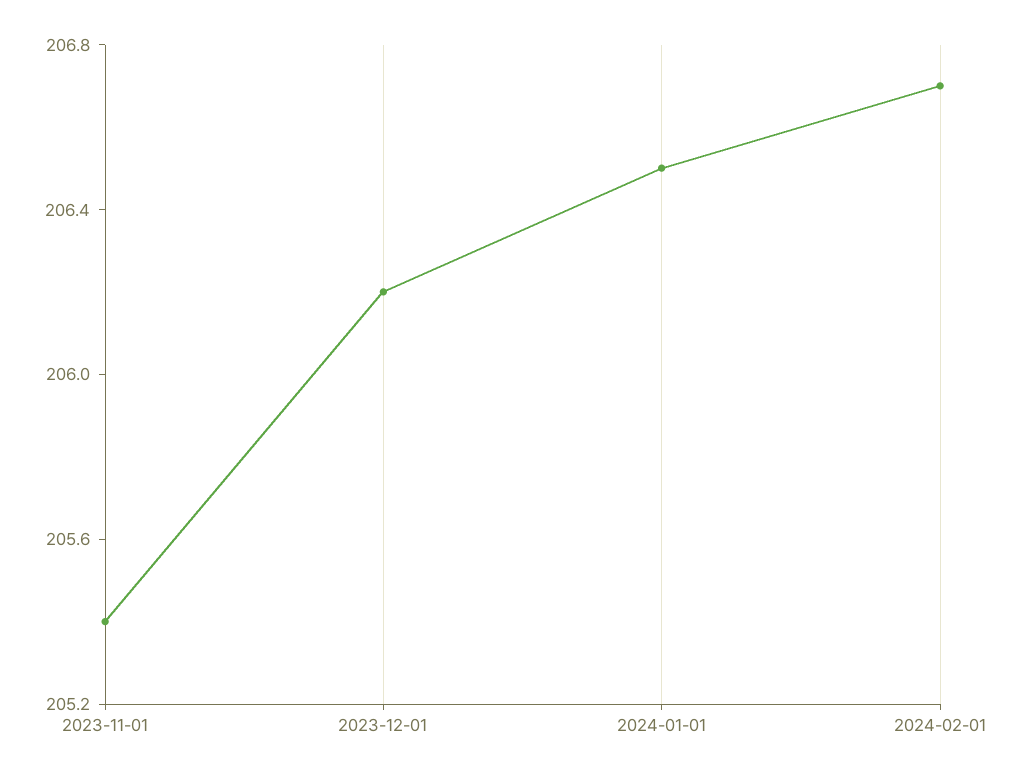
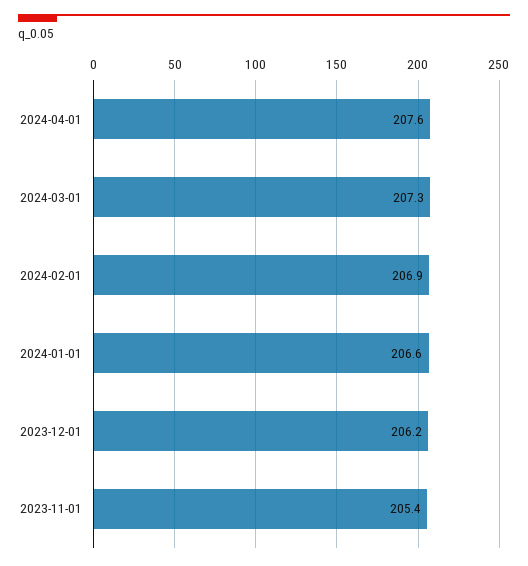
2024-01-01: 206.5 -> 206.6
2024-02-01: 206.7 -> 206.9
2024-04-01: none -> 207.6
2024-03-01: none -> 207.3

